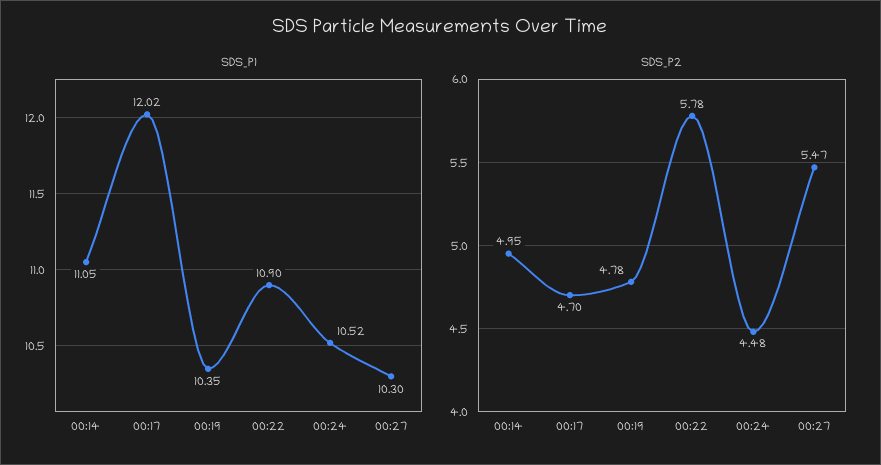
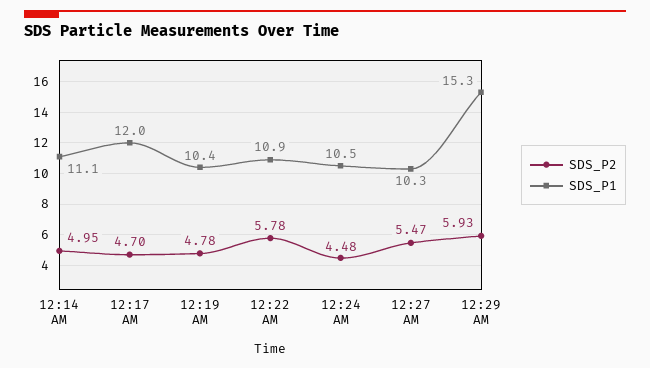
SDS_P2, 12:29 AM: none -> 5.93
SDS_P1, 12:29 AM: none -> 15.3

